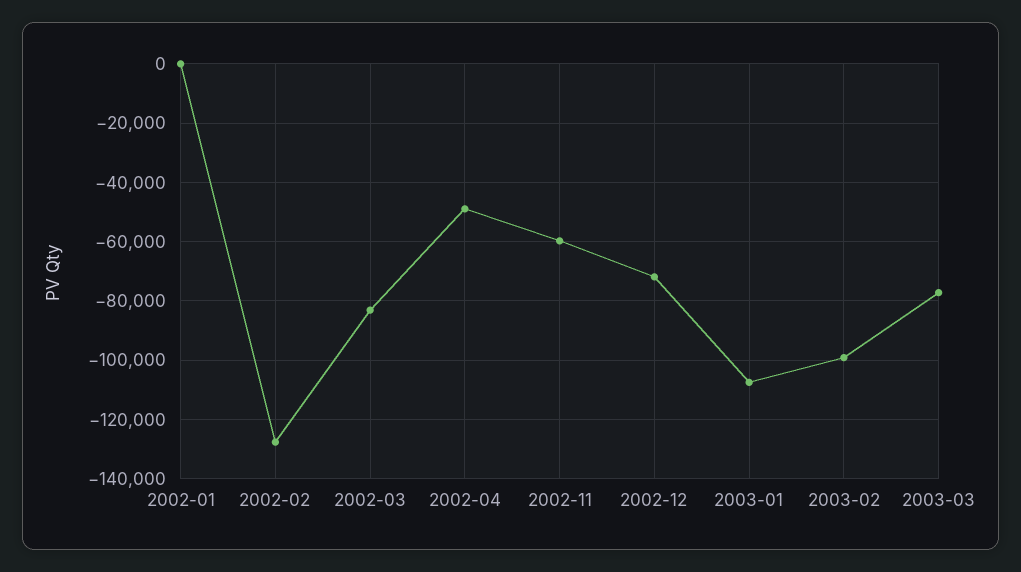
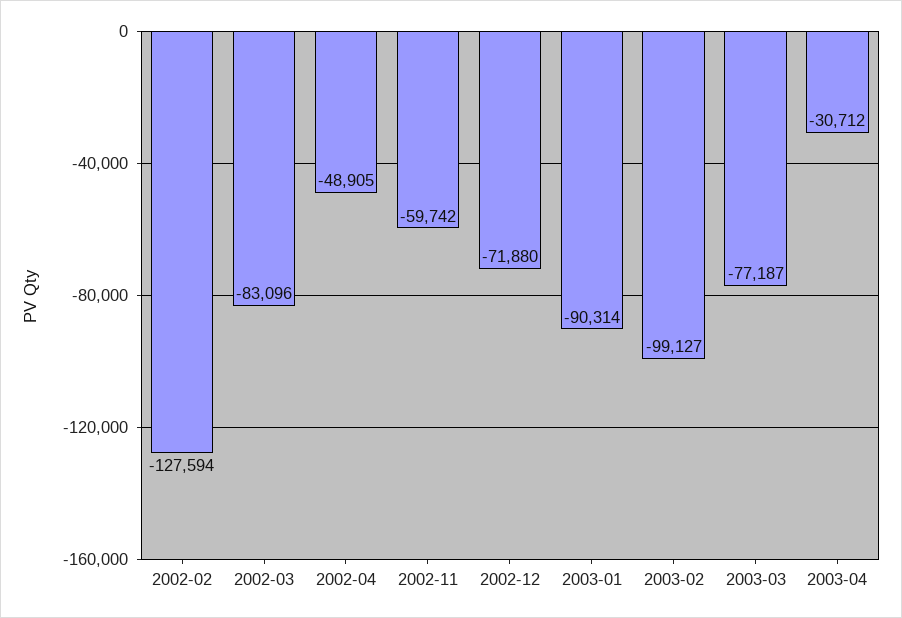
2002-01: 0 -> none
2003-01: -107500 -> -90314
2003-04: none -> -30712

